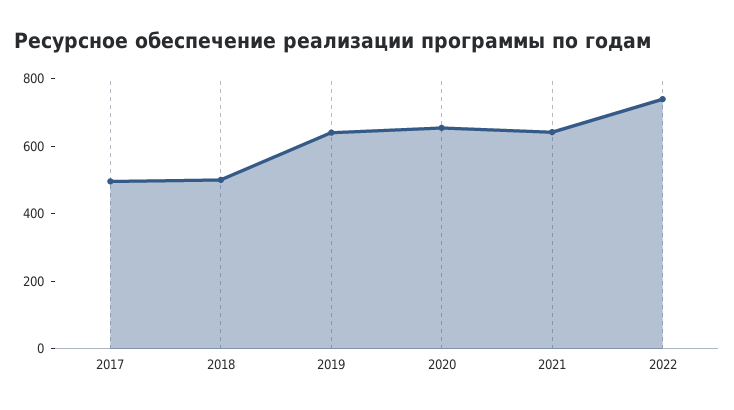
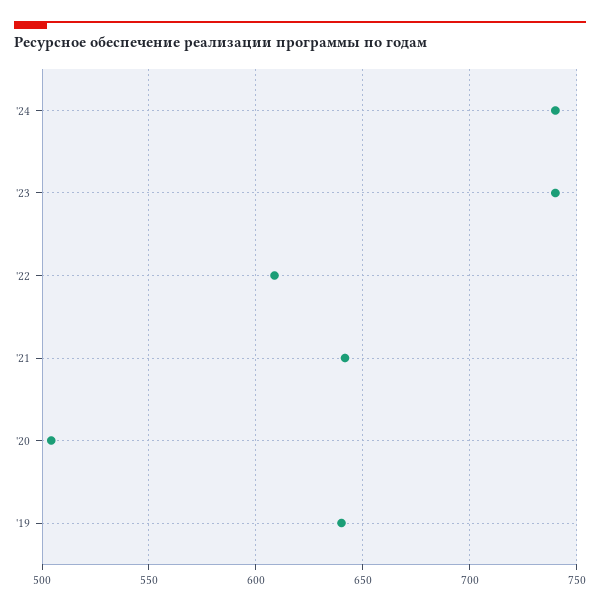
2017: 500 -> none
2018: 500 -> none
2020: 650 -> 505
2022: 750 -> 610
'24: none -> 740
'23: none -> 740

